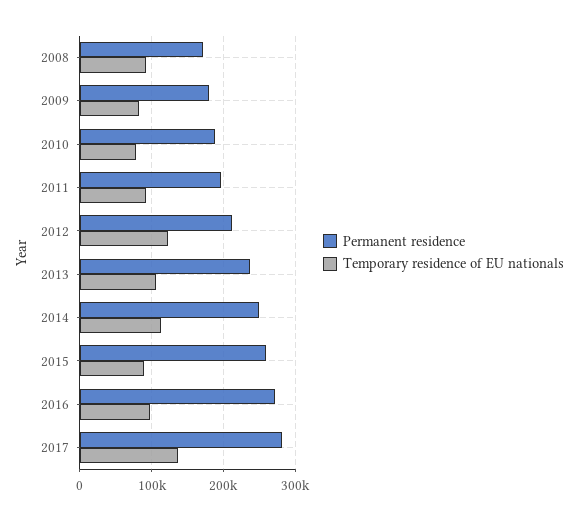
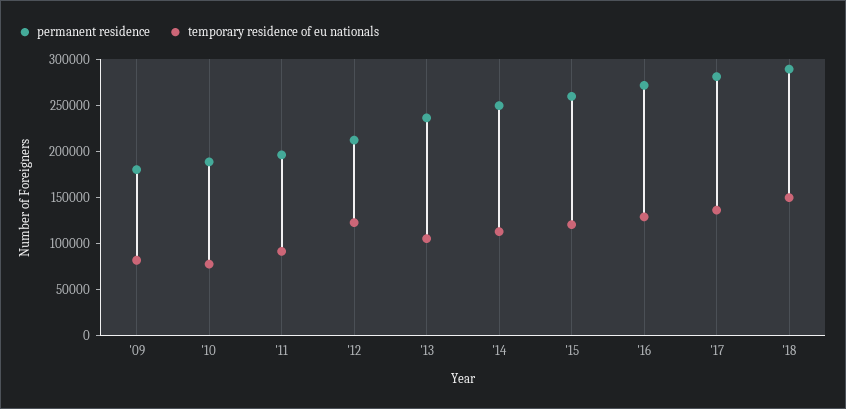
Permanent residence, 2008: 170000 -> none
Temporary residence of EU nationals, 2008: 90000 -> none
Temporary residence of EU nationals, 2015: 90000 -> 120000
Temporary residence of EU nationals, 2016: 100000 -> 130000
Permanent residence, '18: none -> 290000
Temporary residence of EU nationals, '18: none -> 150000

